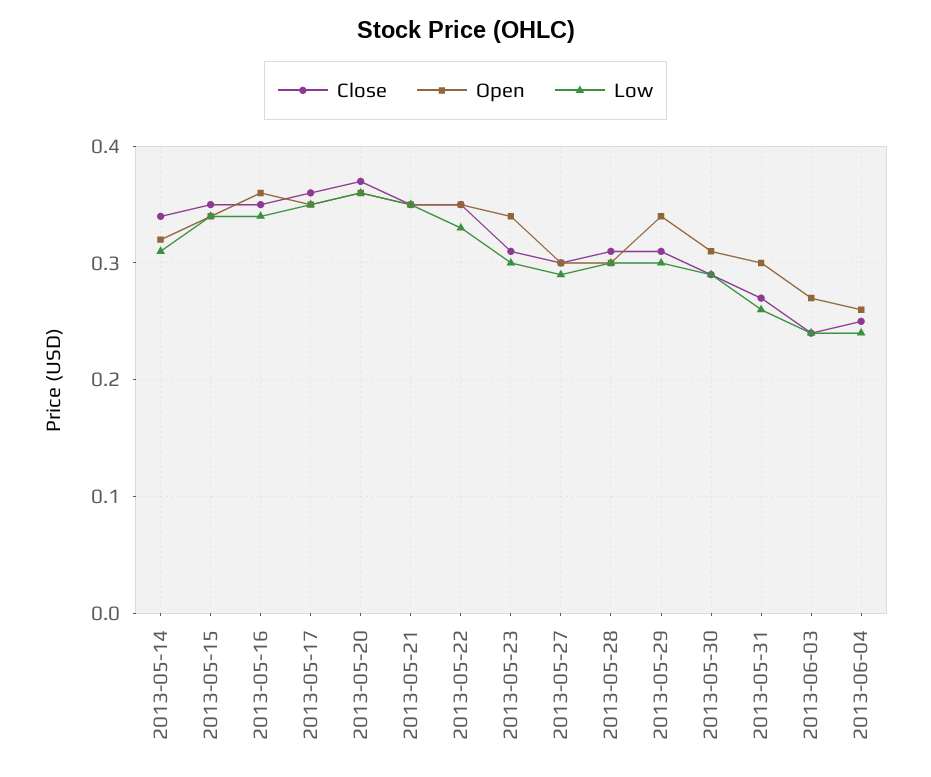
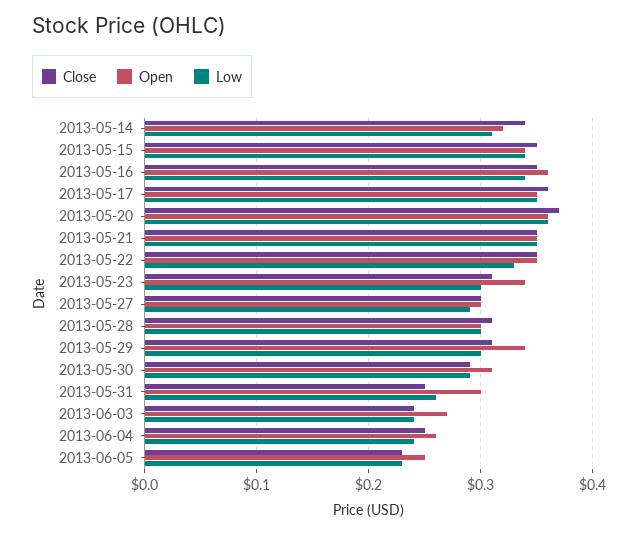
Close, 2013-05-31: 0.27 -> 0.25
Close, 2013-06-05: none -> 0.23
Open, 2013-06-05: none -> 0.25
Low, 2013-06-05: none -> 0.23

